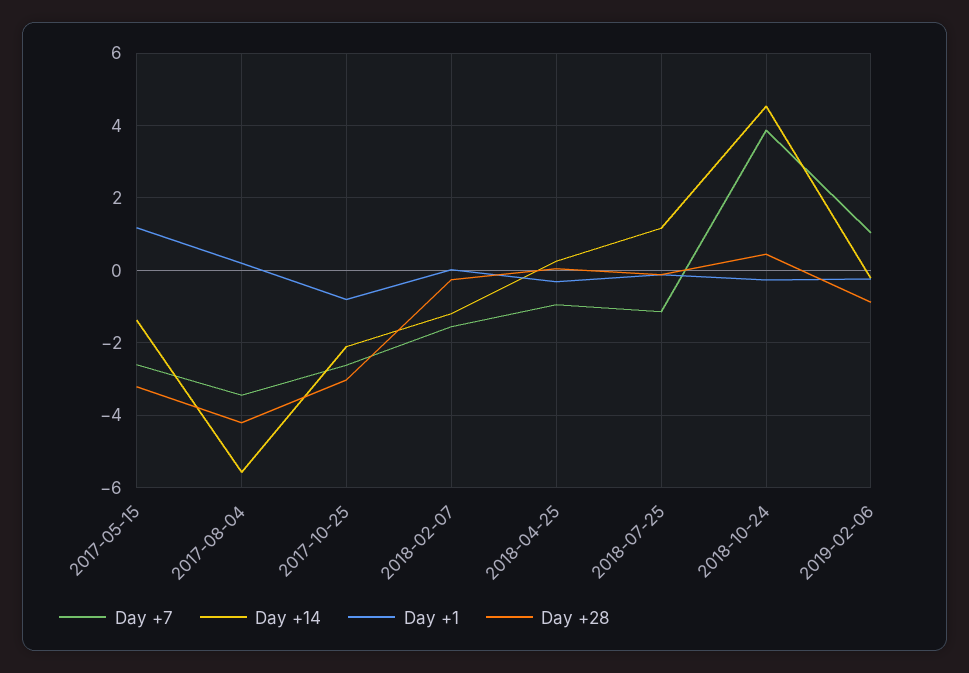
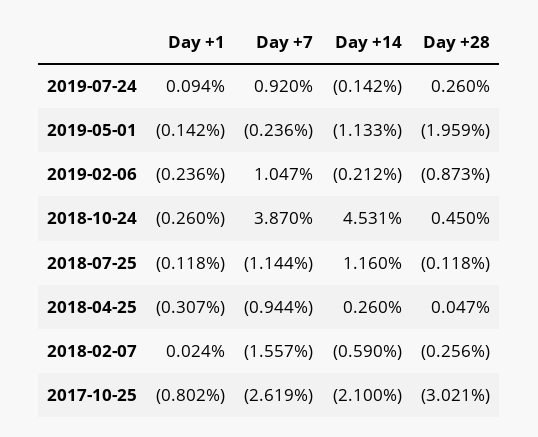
Day +7, 2017-05-15: -2.6 -> none
Day +14, 2017-05-15: -1.4 -> none
Day +1, 2017-05-15: 1.2 -> none
Day +28, 2017-05-15: -3.2 -> none
Day +7, 2017-08-04: -3.4 -> none
Day +14, 2017-08-04: -5.6 -> none
Day +1, 2017-08-04: 0.2 -> none
Day +28, 2017-08-04: -4.2 -> none
Day +14, 2018-02-07: -1.2 -> -0.59
Day +1, 2019-07-24: none -> 0.094
Day +7, 2019-07-24: none -> 0.92
Day +14, 2019-07-24: none -> -0.142
Day +28, 2019-07-24: none -> 0.26
Day +1, 2019-05-01: none -> -0.142
Day +7, 2019-05-01: none -> -0.236
Day +14, 2019-05-01: none -> -1.133
Day +28, 2019-05-01: none -> -1.959

